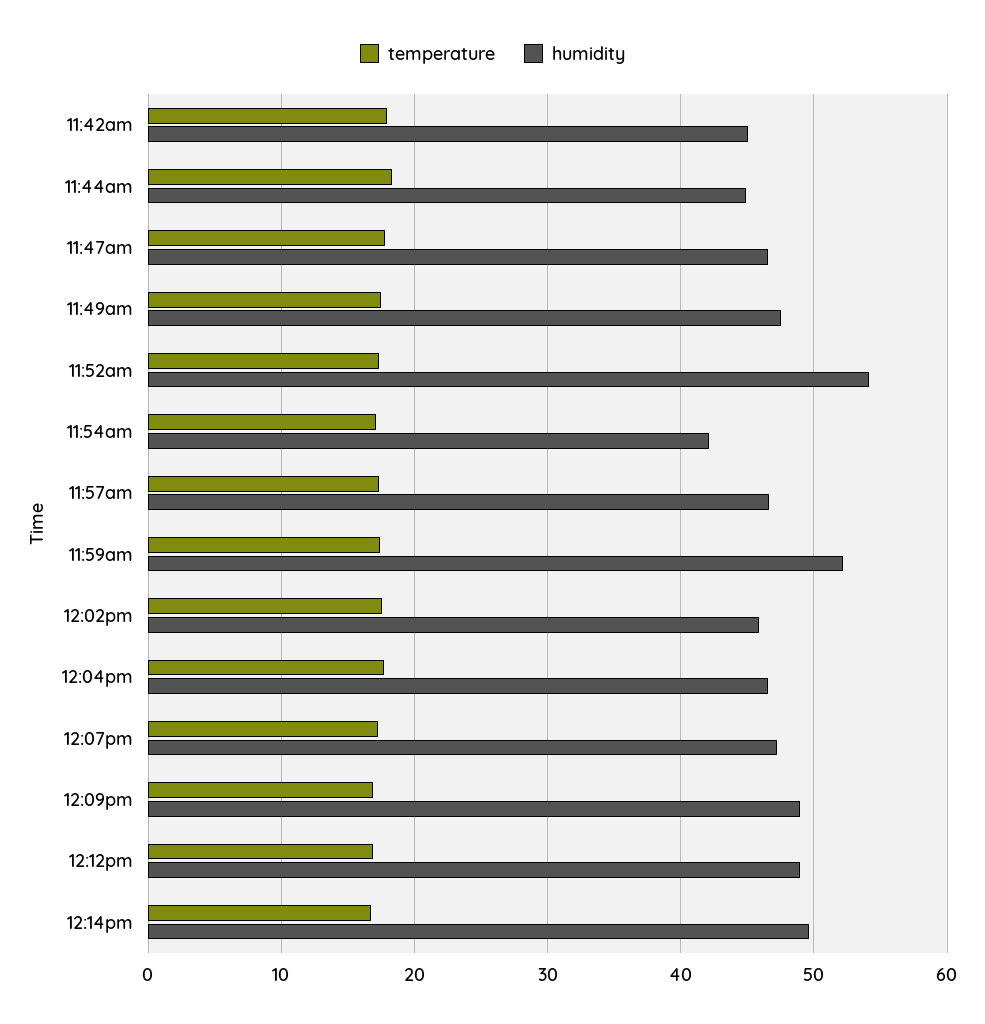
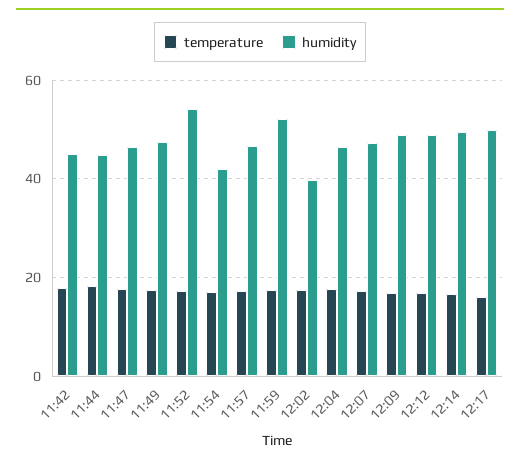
humidity, 12:02pm: 46 -> 40
temperature, 12:17: none -> 16
humidity, 12:17: none -> 50

